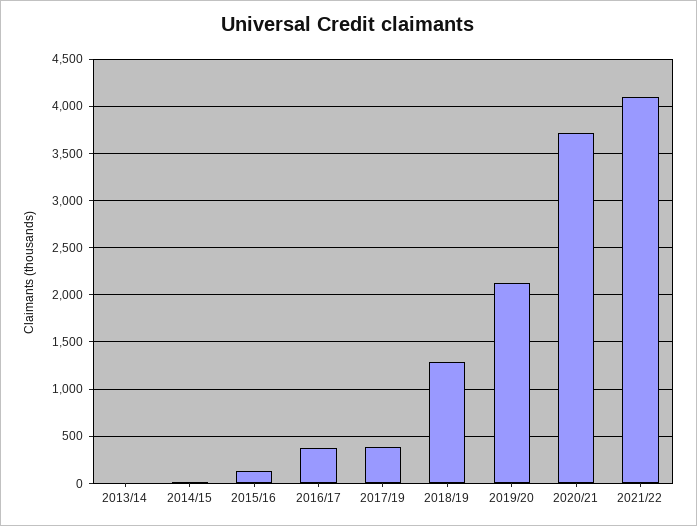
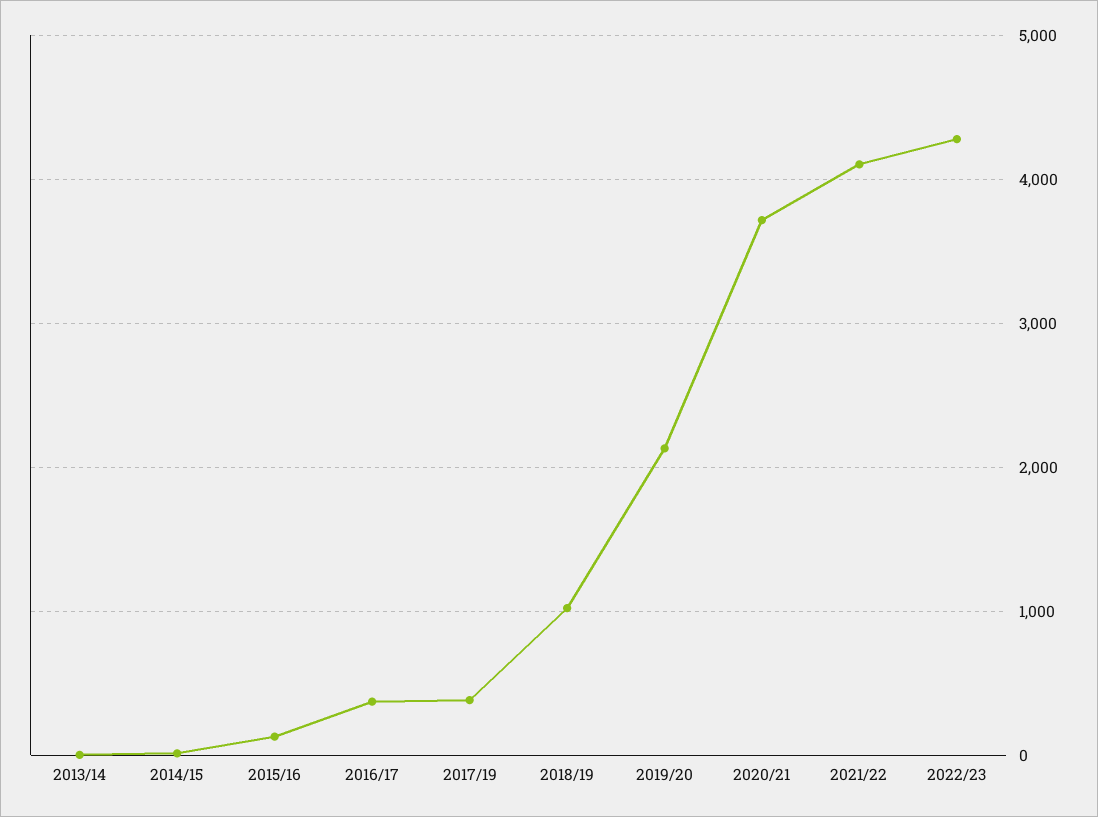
2018/19: 1300 -> 1000
2022/23: none -> 4300

